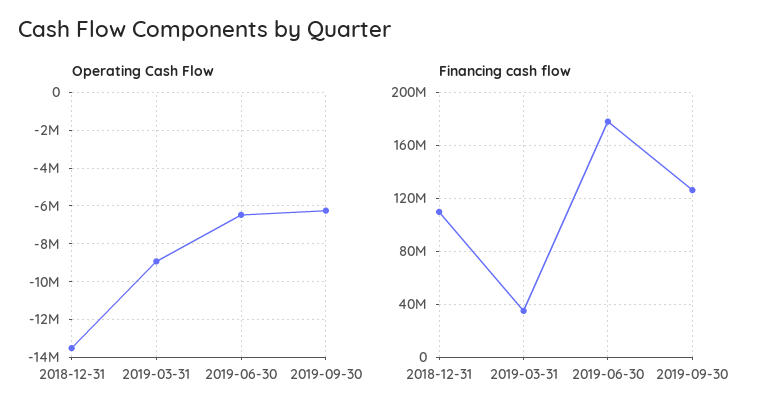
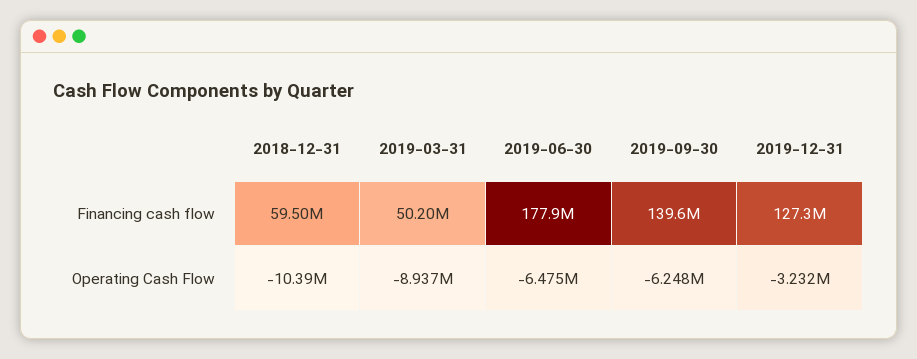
Operating Cash Flow, 2018-12-31: -13500000 -> -10390000
Financing cash flow, 2018-12-31: 110000000 -> 59500000
Financing cash flow, 2019-03-31: 35000000 -> 50200000
Financing cash flow, 2019-09-30: 125000000 -> 139600000
Financing cash flow, 2019-12-31: none -> 127300000
Operating Cash Flow, 2019-12-31: none -> -3232000

